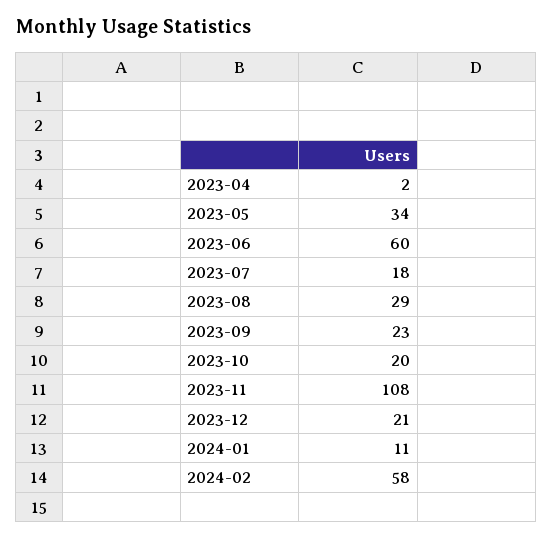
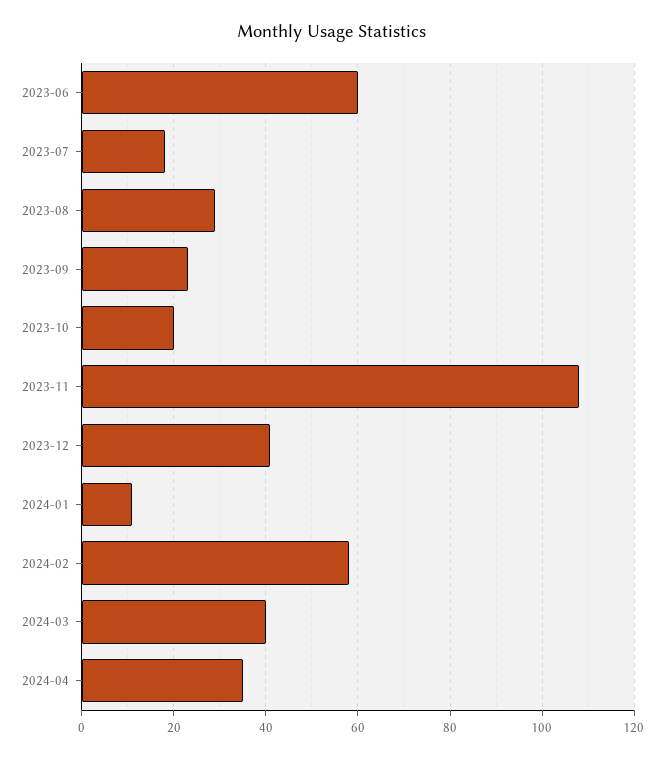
2023-04: 2 -> none
2023-05: 34 -> none
2023-12: 21 -> 40
2024-03: none -> 40
2024-04: none -> 35

